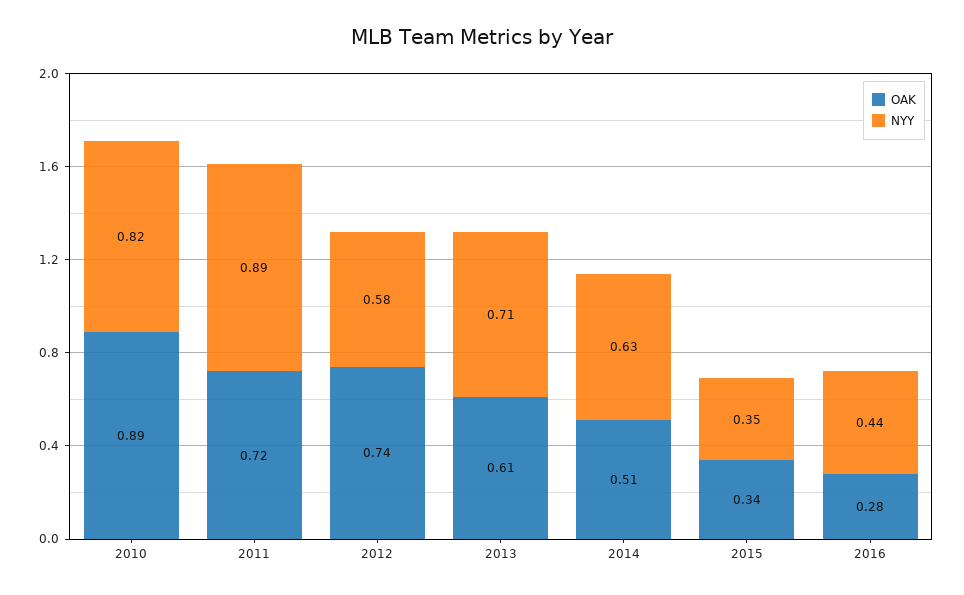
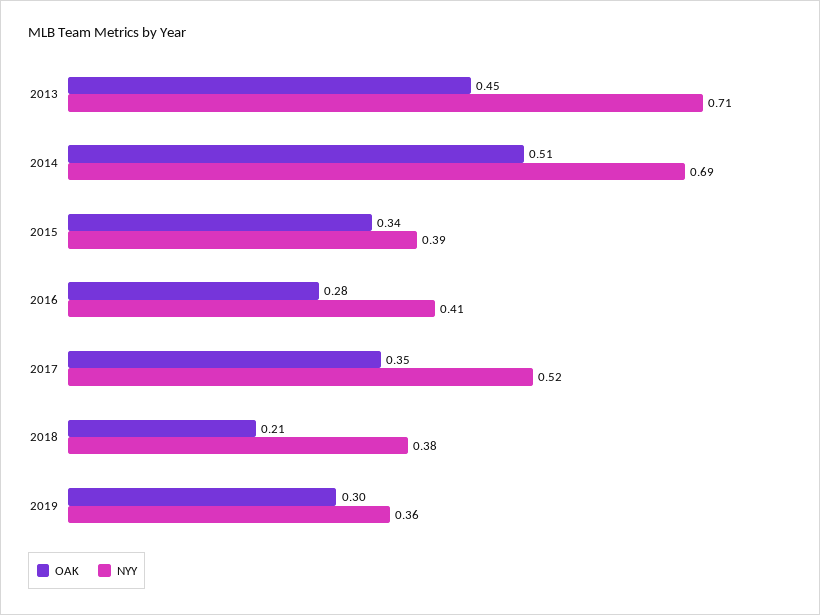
OAK, 2010: 0.89 -> none
NYY, 2010: 0.82 -> none
OAK, 2011: 0.72 -> none
NYY, 2011: 0.89 -> none
OAK, 2012: 0.74 -> none
NYY, 2012: 0.58 -> none
OAK, 2013: 0.61 -> 0.45
NYY, 2014: 0.63 -> 0.69
NYY, 2015: 0.35 -> 0.39
NYY, 2016: 0.44 -> 0.41
OAK, 2017: none -> 0.35
NYY, 2017: none -> 0.52
OAK, 2018: none -> 0.21
NYY, 2018: none -> 0.38
OAK, 2019: none -> 0.3
NYY, 2019: none -> 0.36

